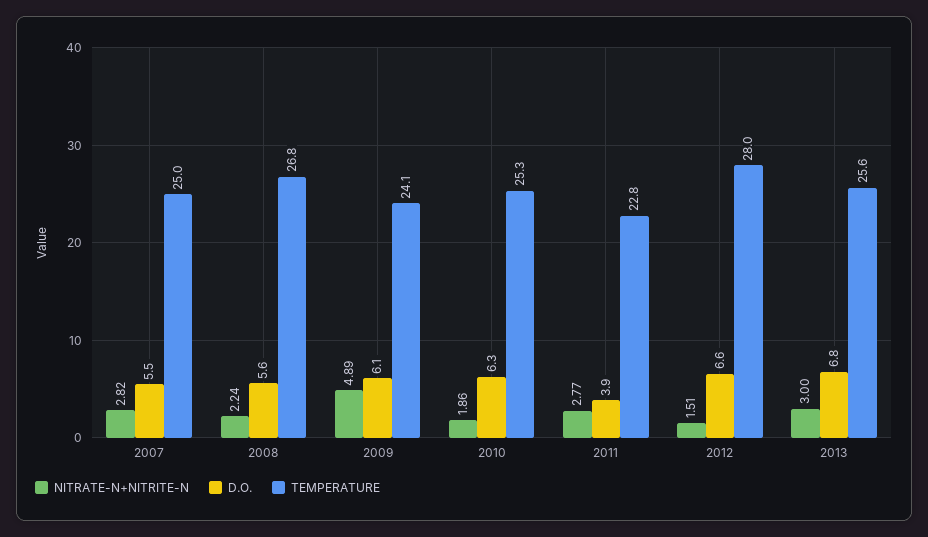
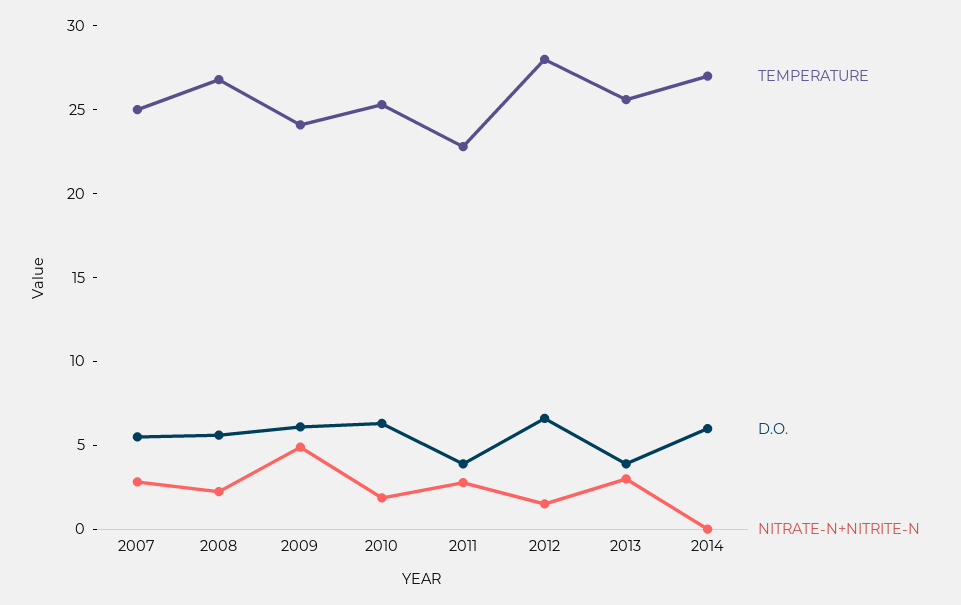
D.O., 2013: 6.8 -> 4
TEMPERATURE, 2014: none -> 27
D.O., 2014: none -> 6
NITRATE-N+NITRITE-N, 2014: none -> 0

